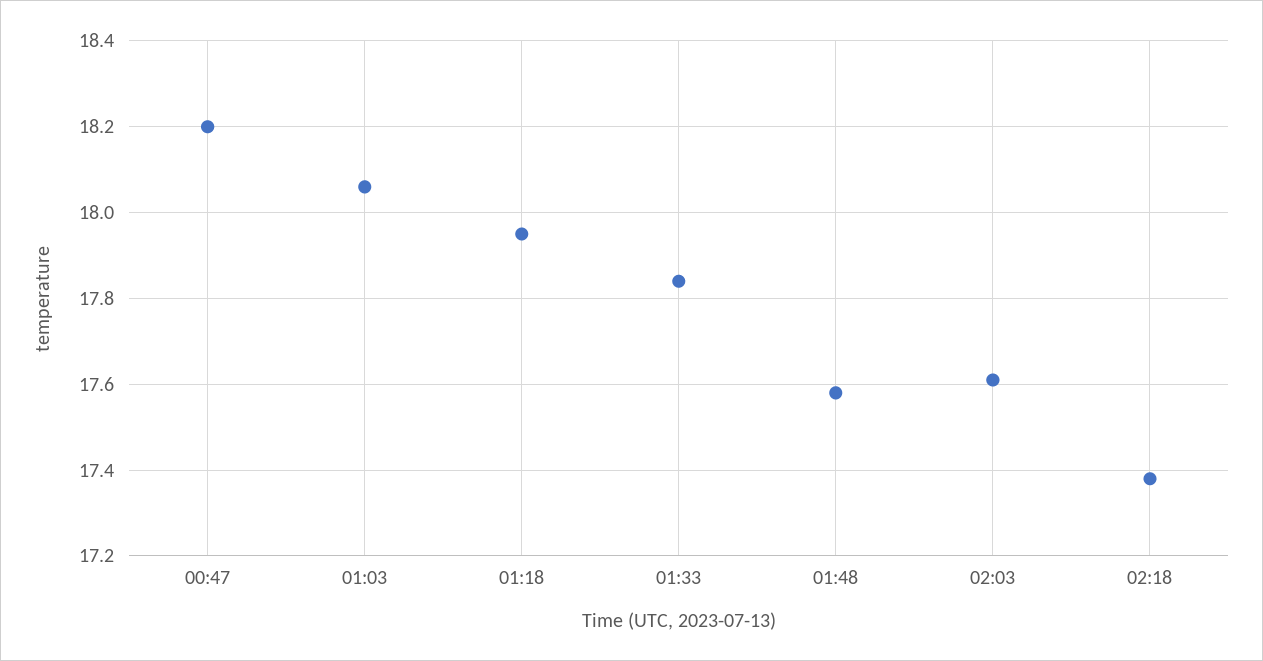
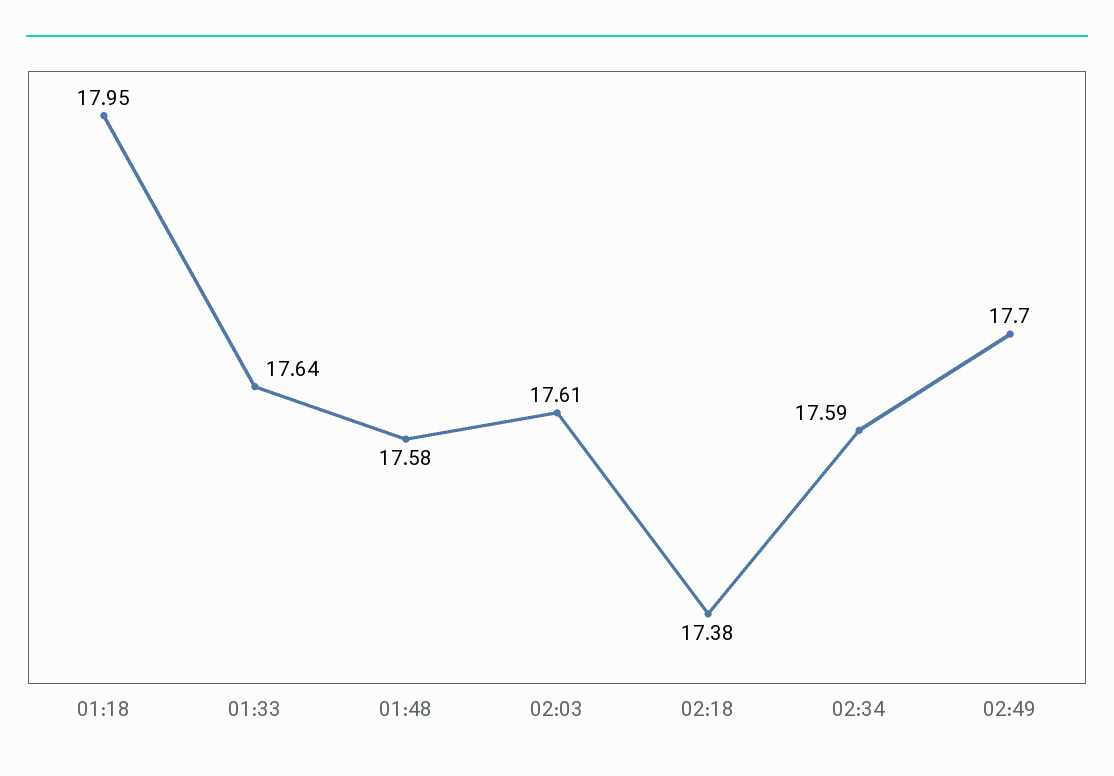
00:47: 18.2 -> none
01:03: 18.05 -> none
01:33: 17.85 -> 17.64
02:34: none -> 17.59
02:49: none -> 17.7

